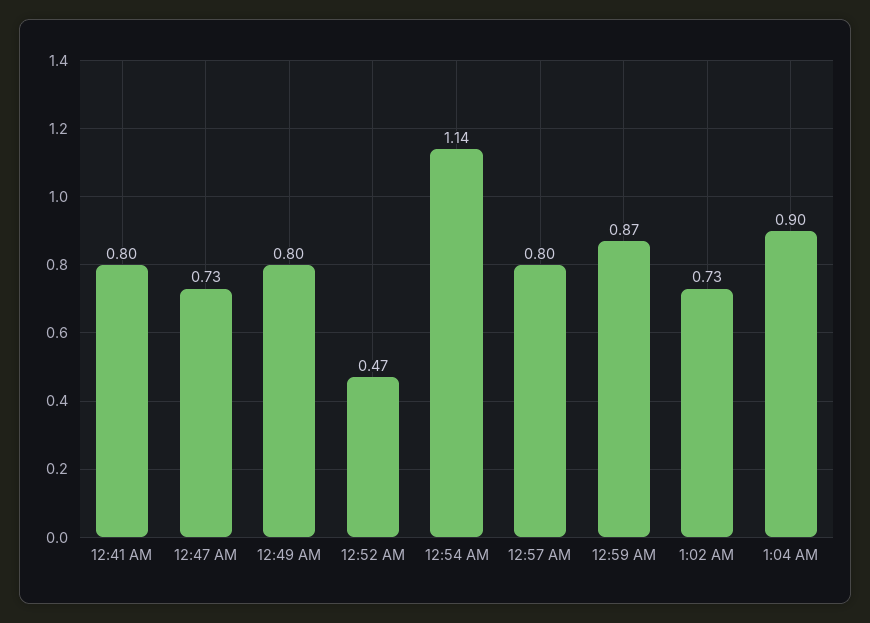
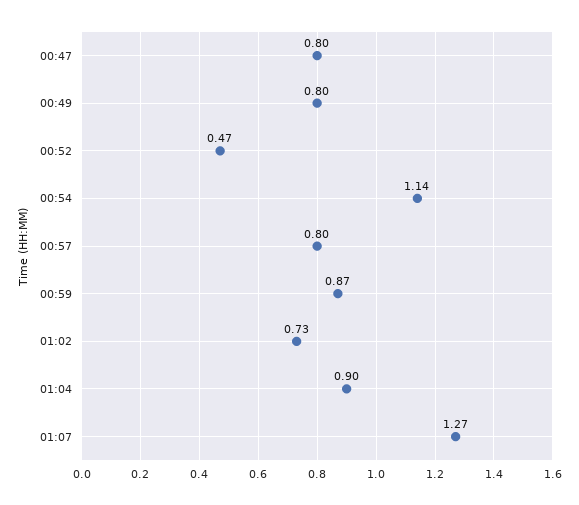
12:41 AM: 0.8 -> none
12:47 AM: 0.73 -> 0.8
01:07: none -> 1.27

